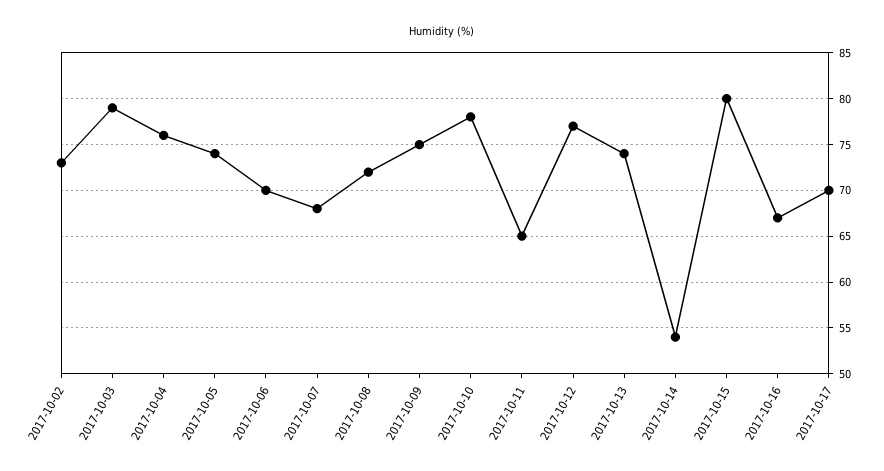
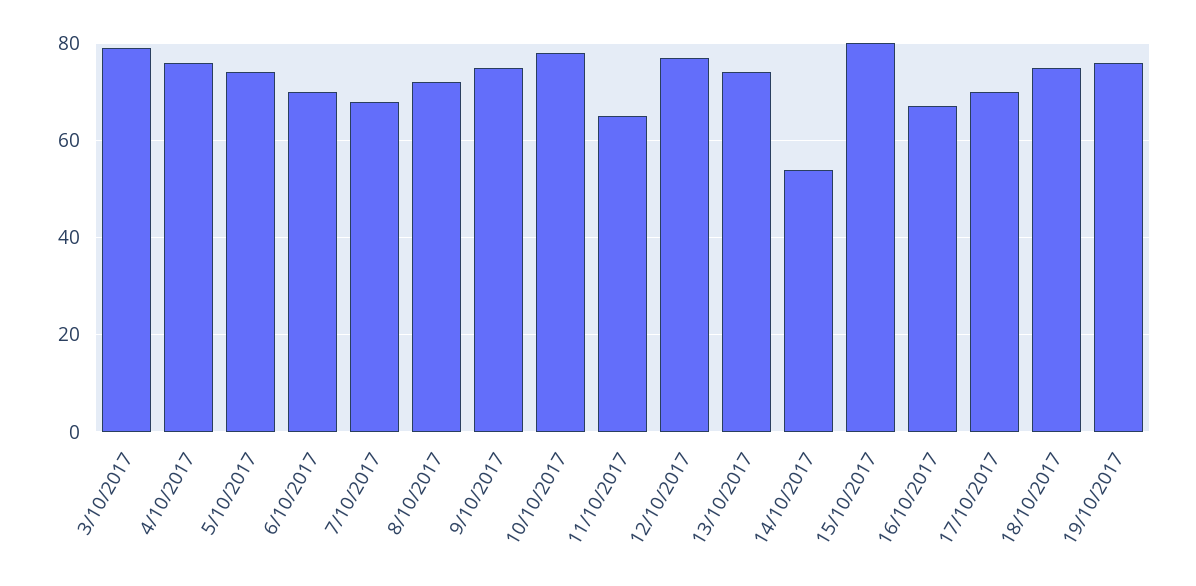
2017-10-02: 73 -> none
18/10/2017: none -> 75
19/10/2017: none -> 75

